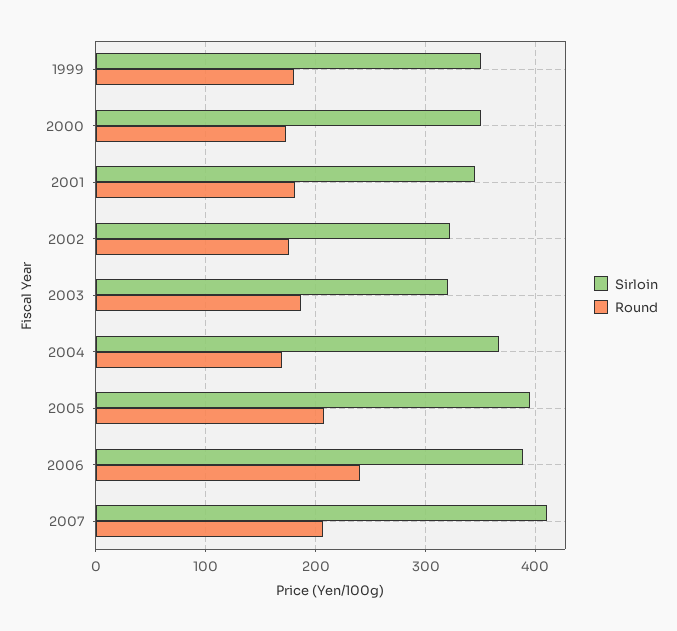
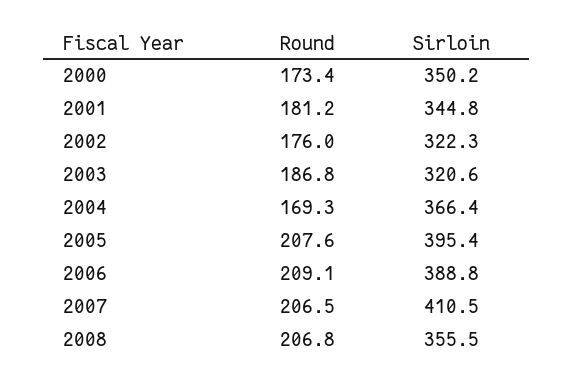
Sirloin, 1999: 350 -> none
Round, 1999: 180 -> none
Round, 2006: 240 -> 209.1
Round, 2008: none -> 206.8
Sirloin, 2008: none -> 355.5

